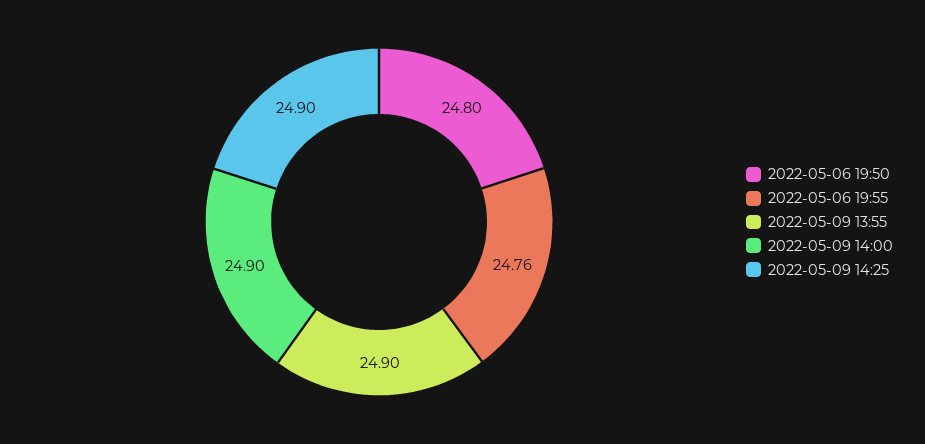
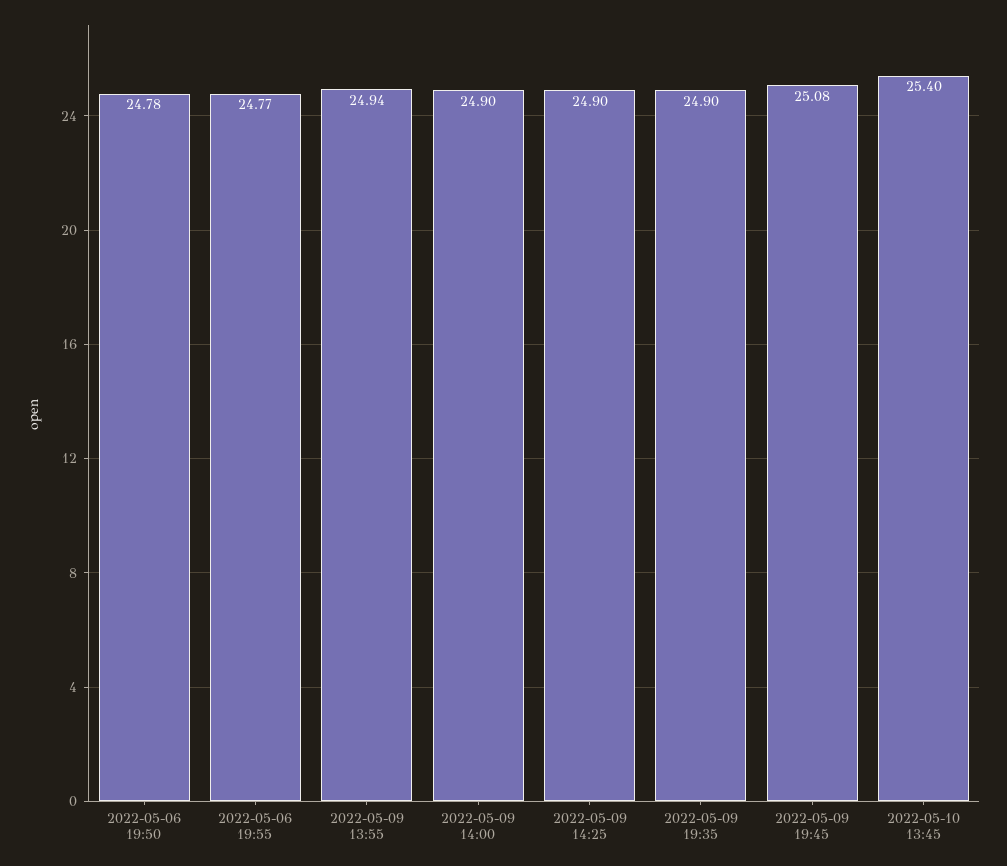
2022-05-06 19:50: 24.8 -> 24.78
2022-05-06 19:55: 24.76 -> 24.77
2022-05-09 13:55: 24.9 -> 24.94
2022-05-09 19:35: none -> 24.9
2022-05-09 19:45: none -> 25.08
2022-05-10 13:45: none -> 25.4

